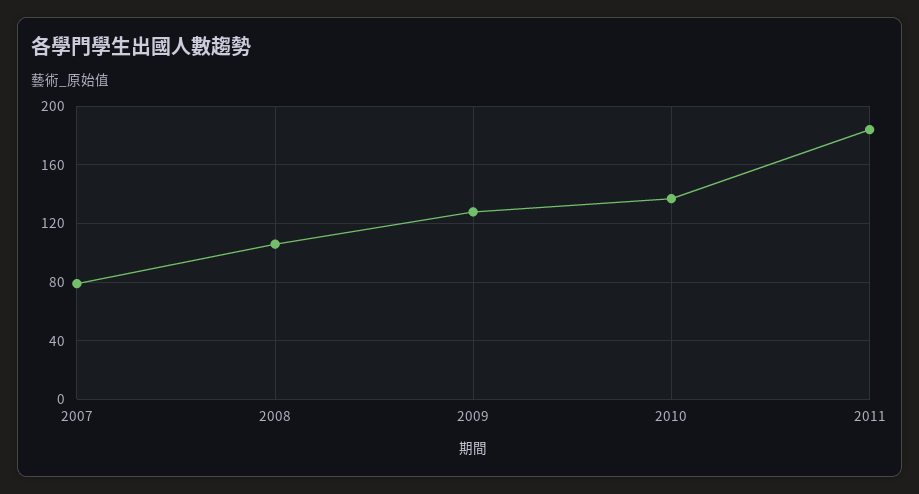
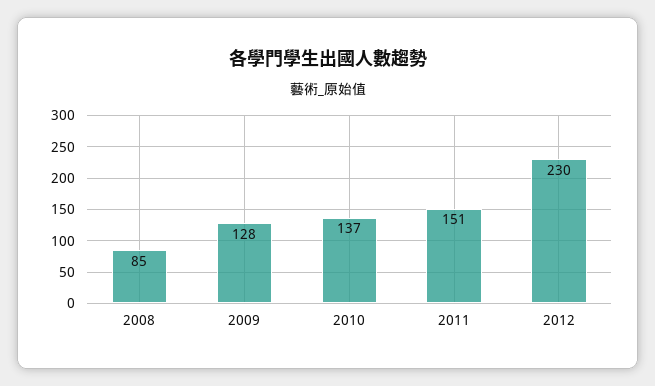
2007: 80 -> none
2008: 105 -> 85
2011: 185 -> 151
2012: none -> 230

